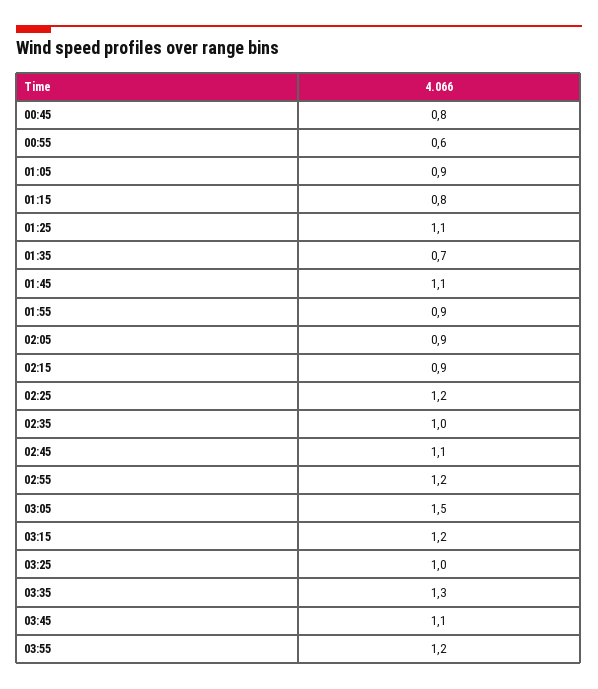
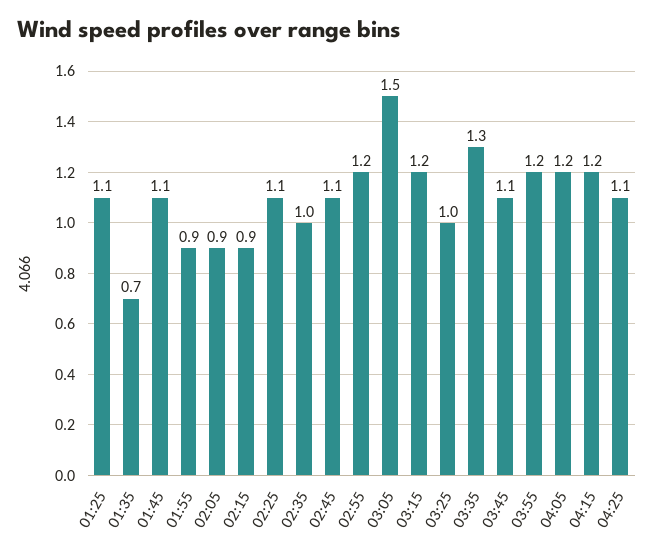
00:45: 0.8 -> none
00:55: 0.6 -> none
01:05: 0.9 -> none
01:15: 0.8 -> none
02:25: 1.2 -> 1.1
04:05: none -> 1.2
04:15: none -> 1.2
04:25: none -> 1.1

